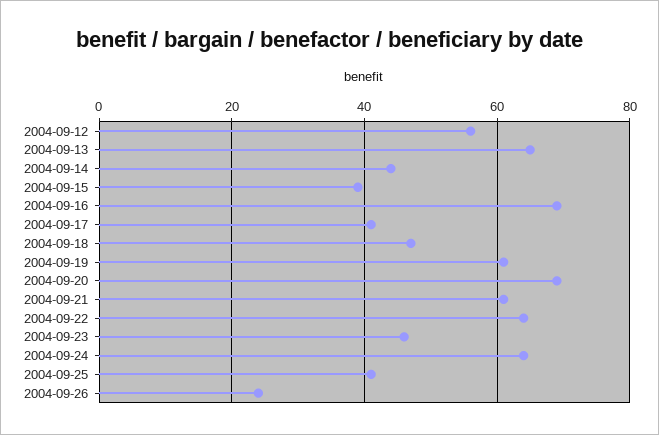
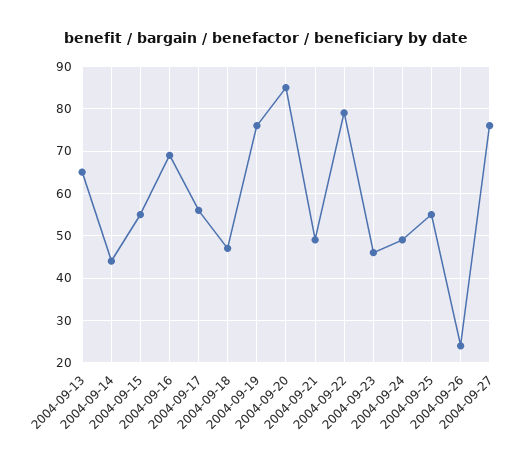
2004-09-12: 55 -> none
2004-09-15: 40 -> 55
2004-09-17: 40 -> 55
2004-09-19: 60 -> 75
2004-09-20: 70 -> 85
2004-09-21: 60 -> 50
2004-09-22: 65 -> 80
2004-09-24: 65 -> 50
2004-09-25: 40 -> 55
2004-09-27: none -> 75

